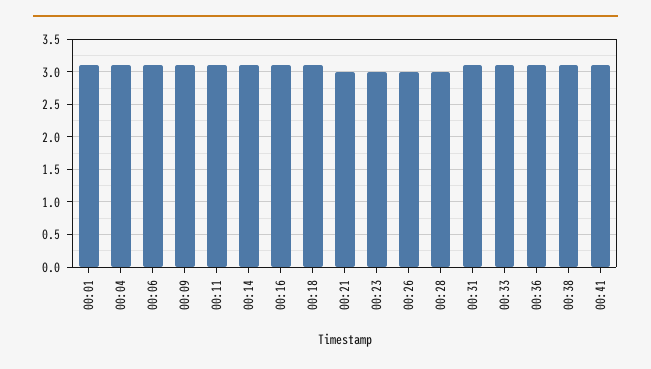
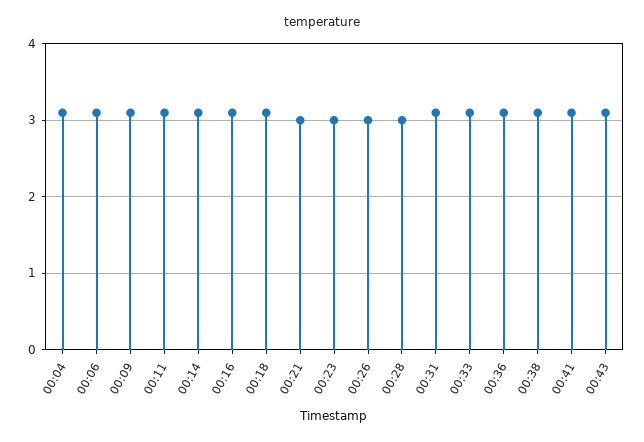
00:01: 3.1 -> none
00:43: none -> 3.1

